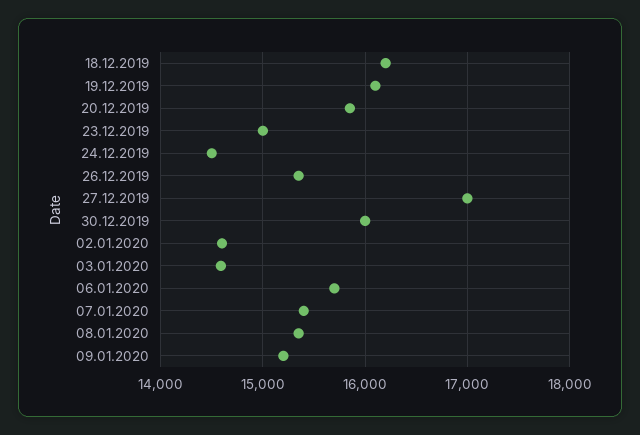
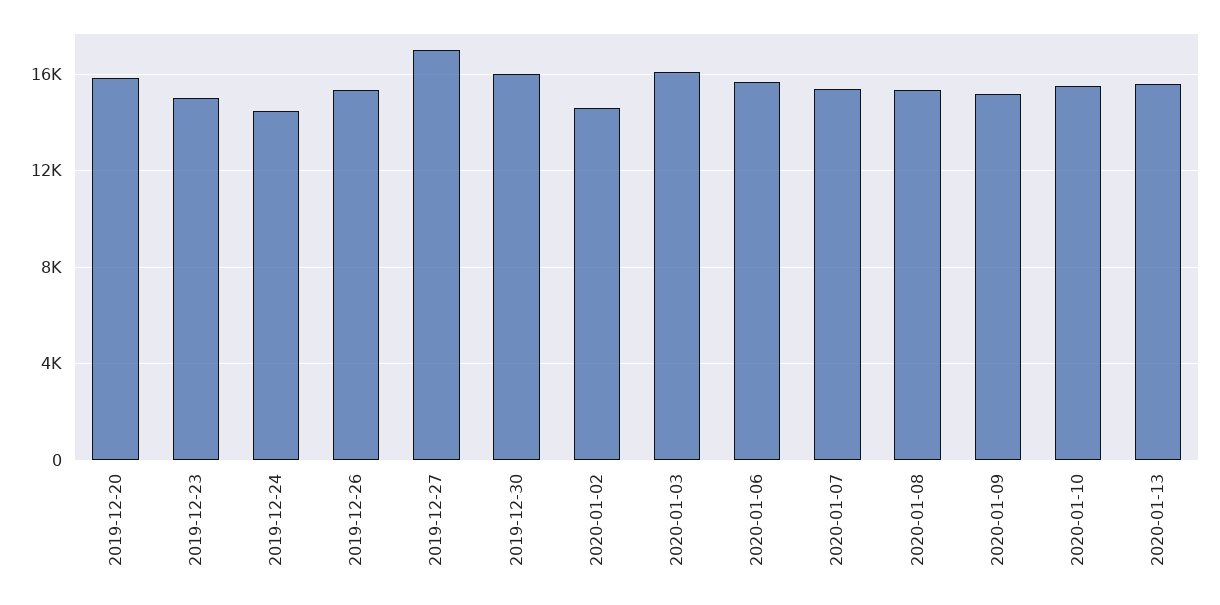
18.12.2019: 16200 -> none
19.12.2019: 16100 -> none
03.01.2020: 14600 -> 16000
2020-01-10: none -> 15500
2020-01-13: none -> 15500

